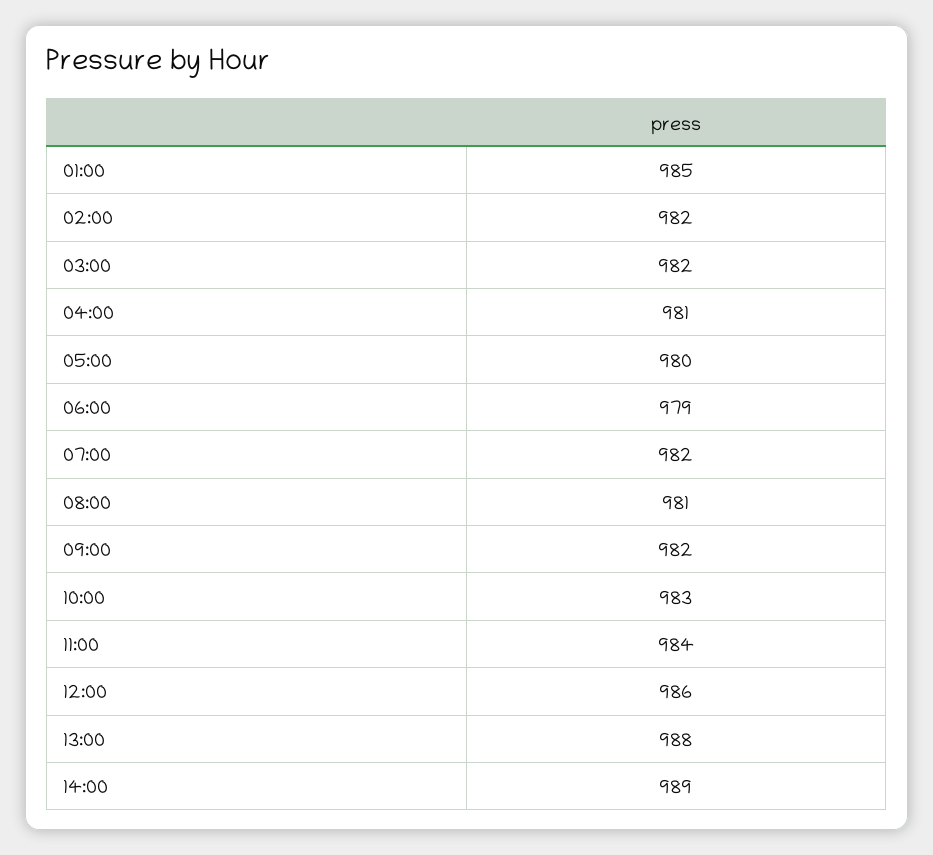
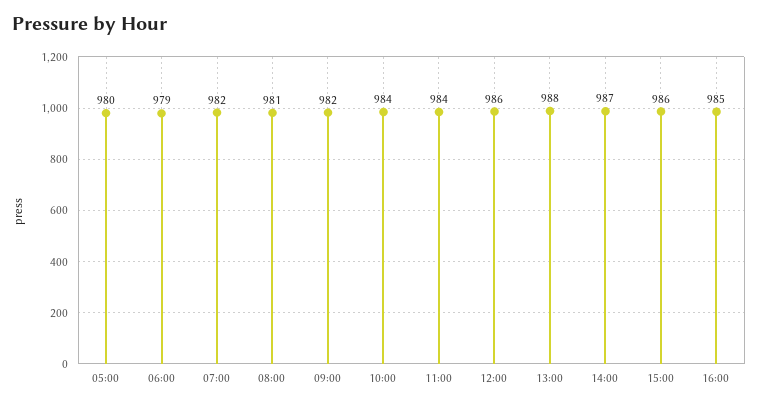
01:00: 985 -> none
02:00: 982 -> none
03:00: 982 -> none
04:00: 981 -> none
10:00: 983 -> 984
14:00: 989 -> 987
15:00: none -> 986
16:00: none -> 985

